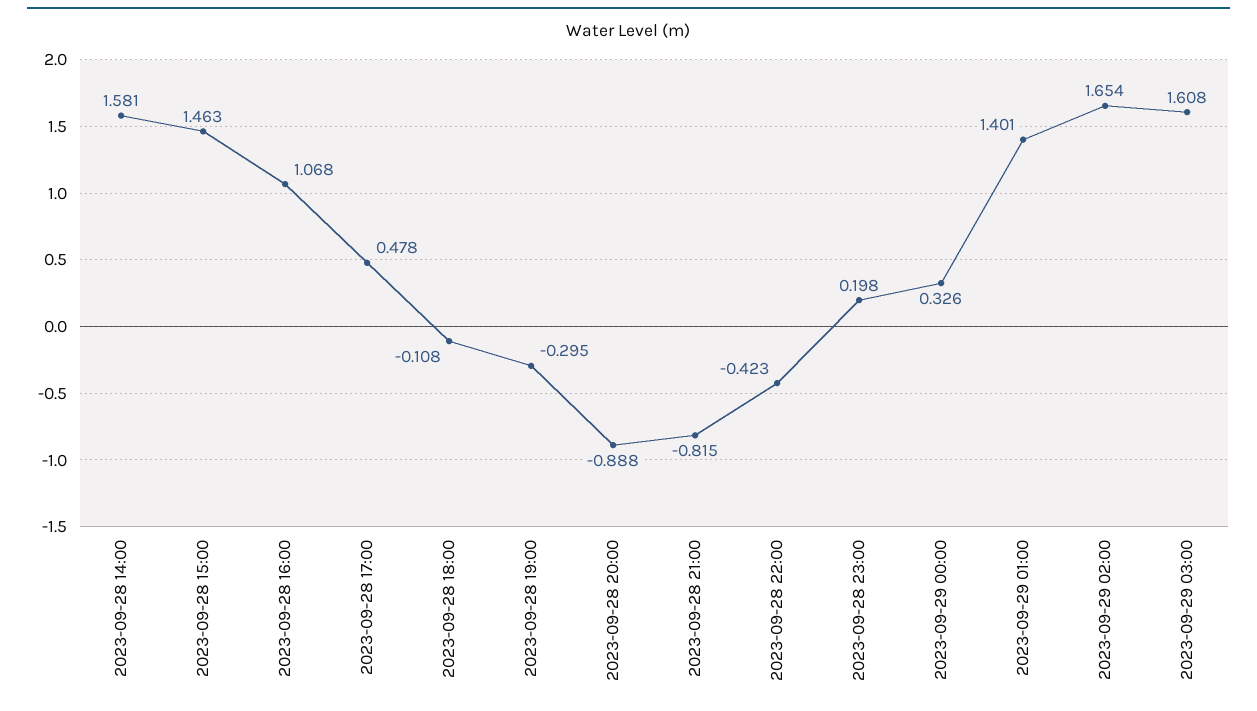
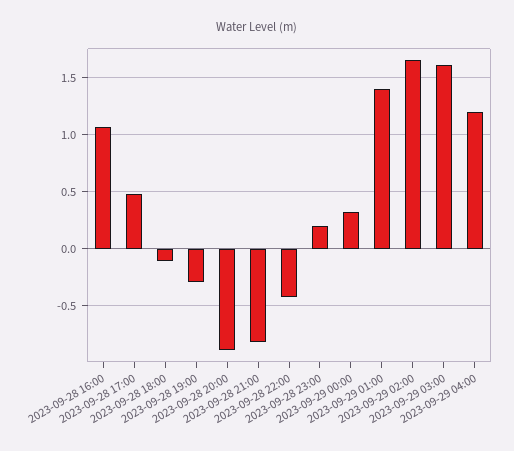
2023-09-28 14:00: 1.581 -> none
2023-09-28 15:00: 1.463 -> none
2023-09-29 04:00: none -> 1.2

